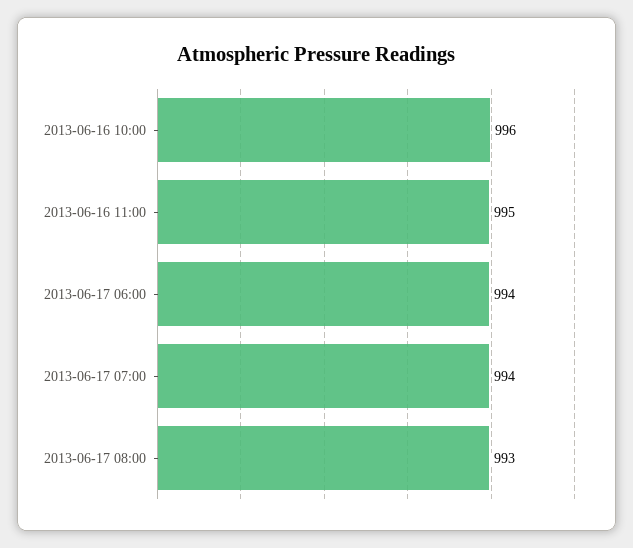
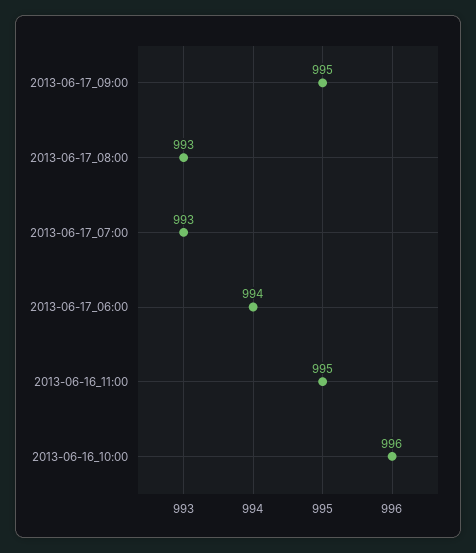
2013-06-17 07:00: 994 -> 993
2013-06-17_09:00: none -> 995

